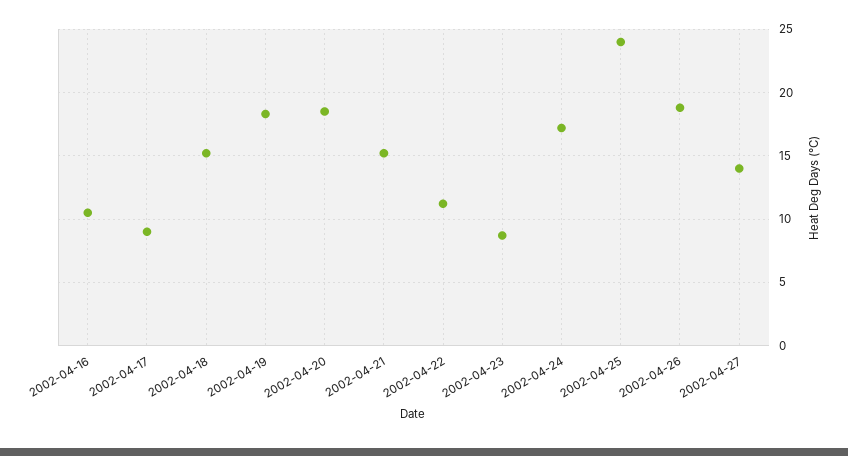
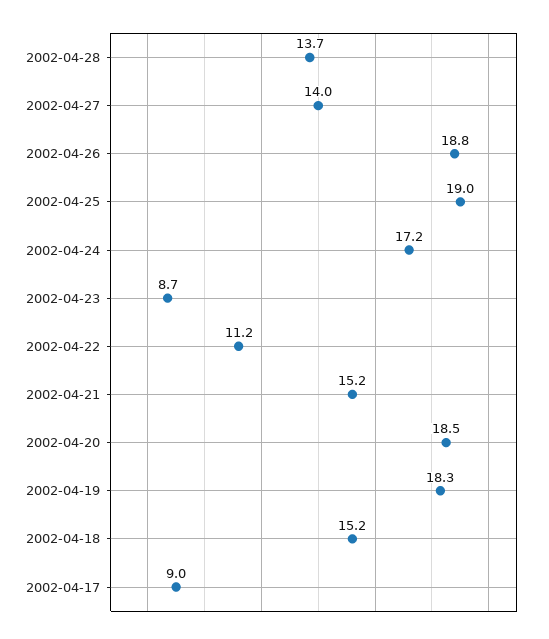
2002-04-16: 10.5 -> none
2002-04-25: 24 -> 19
2002-04-28: none -> 13.7

